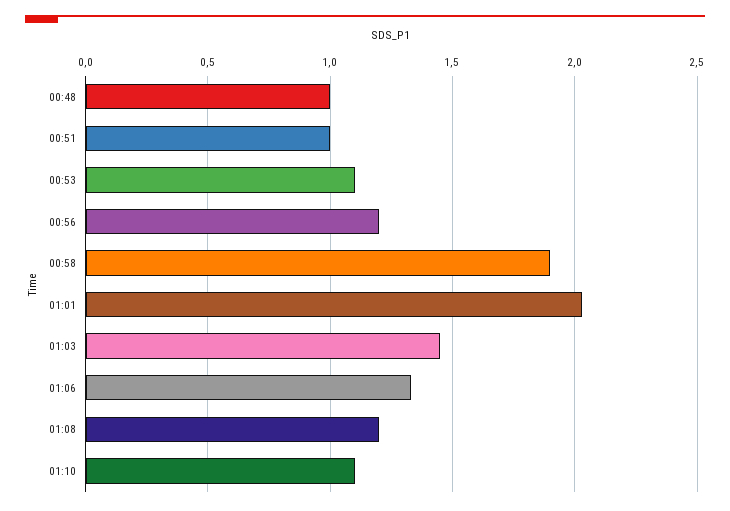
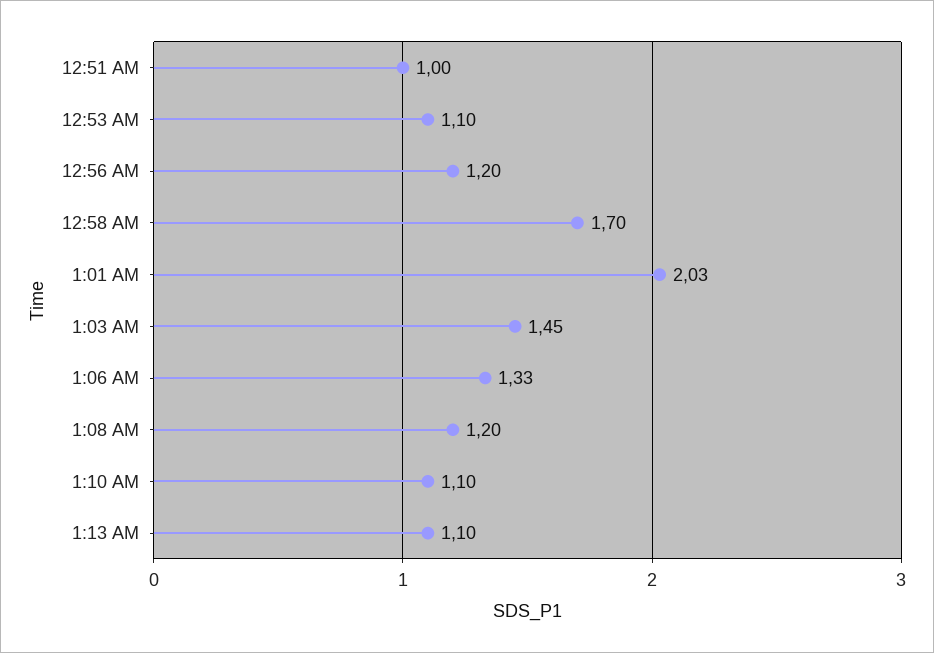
00:48: 1 -> none
00:58: 1.9 -> 1.7
1:13 AM: none -> 1.1

